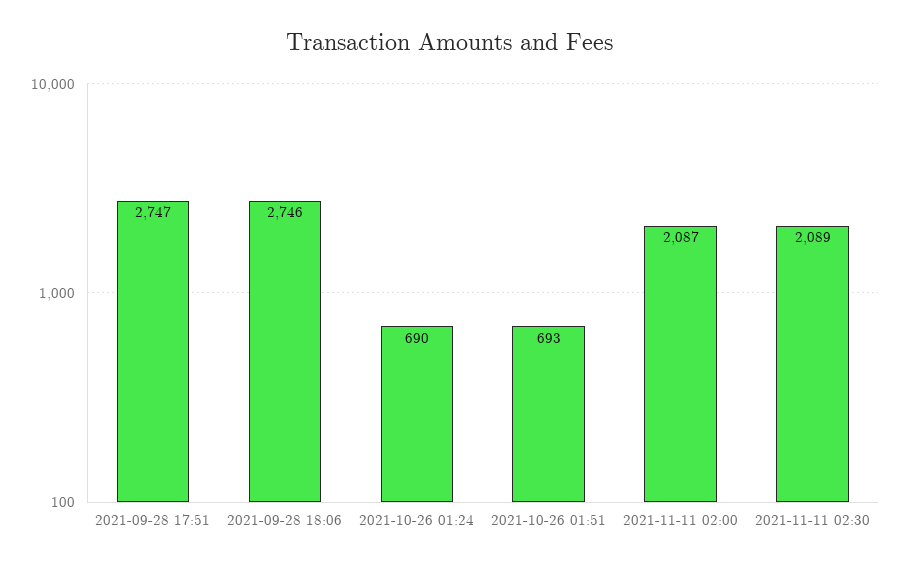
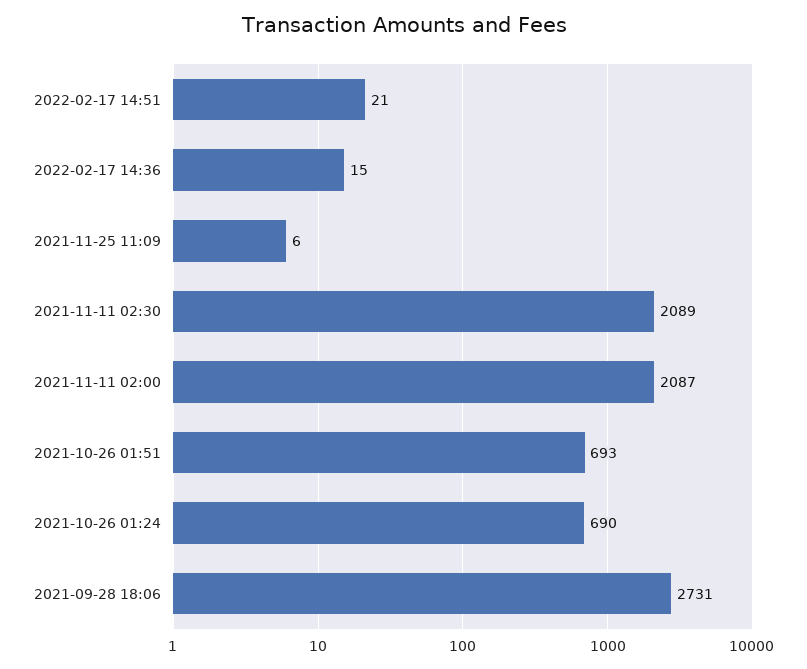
2021-09-28 17:51: 2747 -> none
2021-09-28 18:06: 2746 -> 2731
2022-02-17 14:51: none -> 21
2022-02-17 14:36: none -> 15
2021-11-25 11:09: none -> 6

